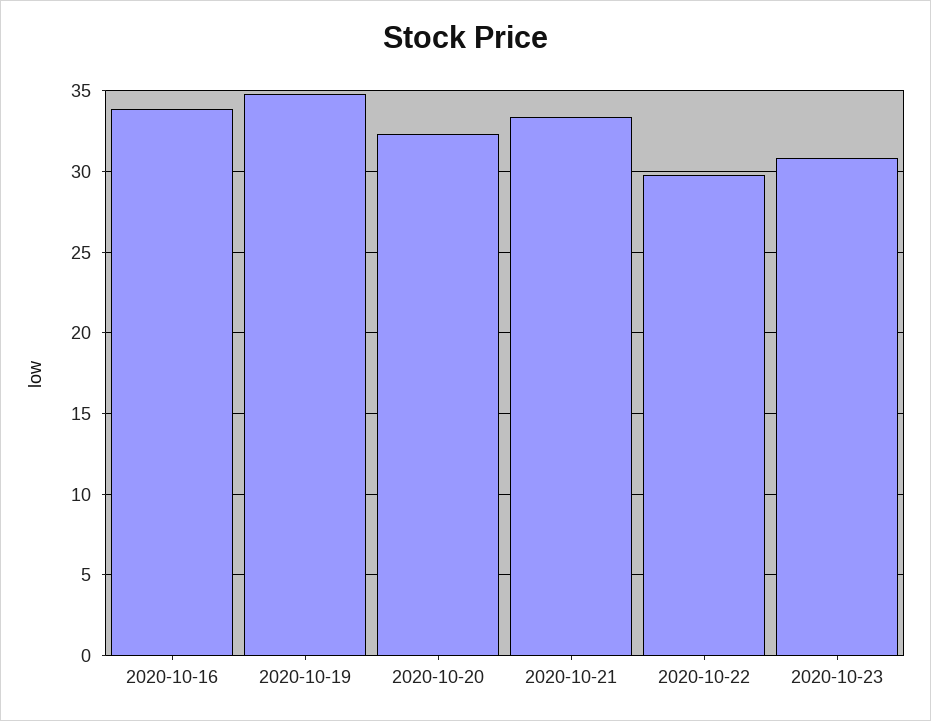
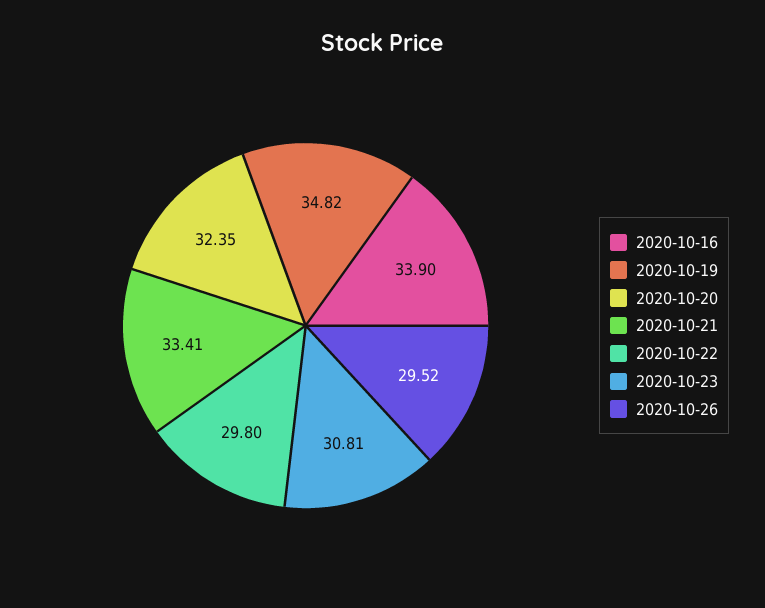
2020-10-26: none -> 29.52

